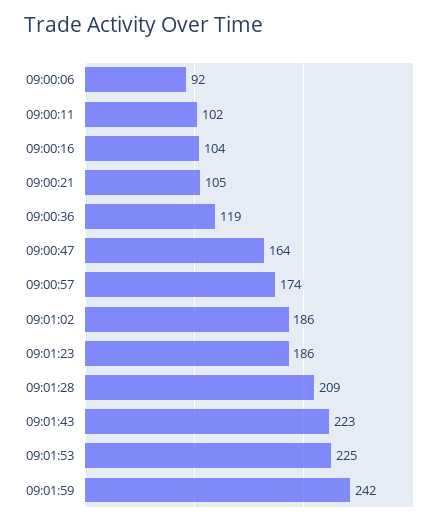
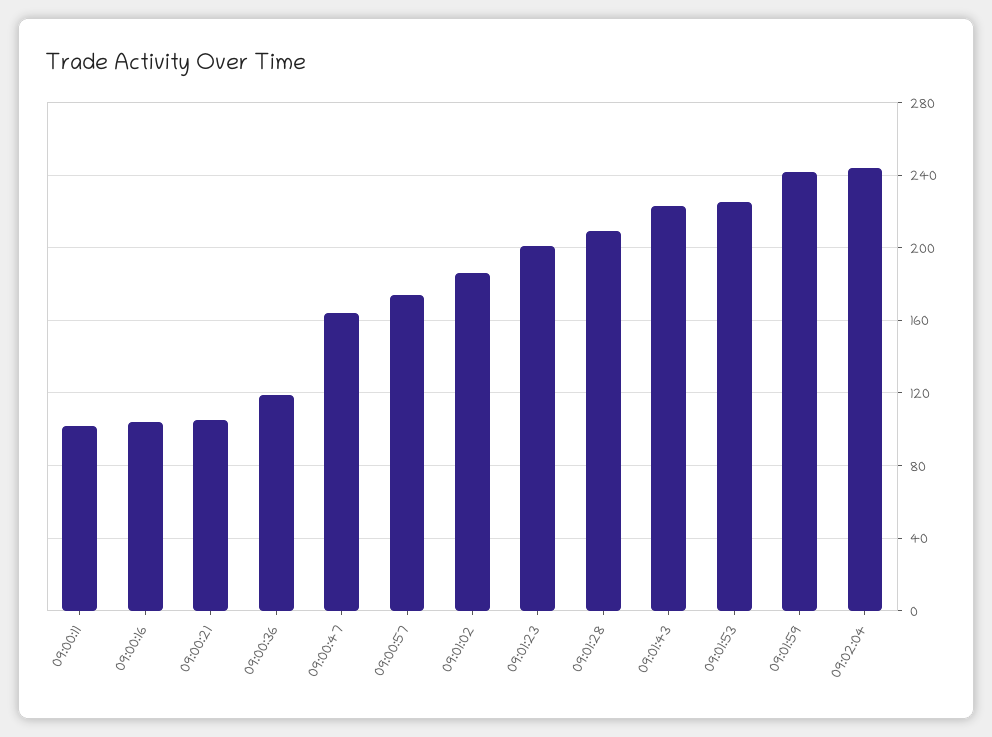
09:00:06: 92 -> none
09:01:23: 186 -> 200
09:02:04: none -> 245

